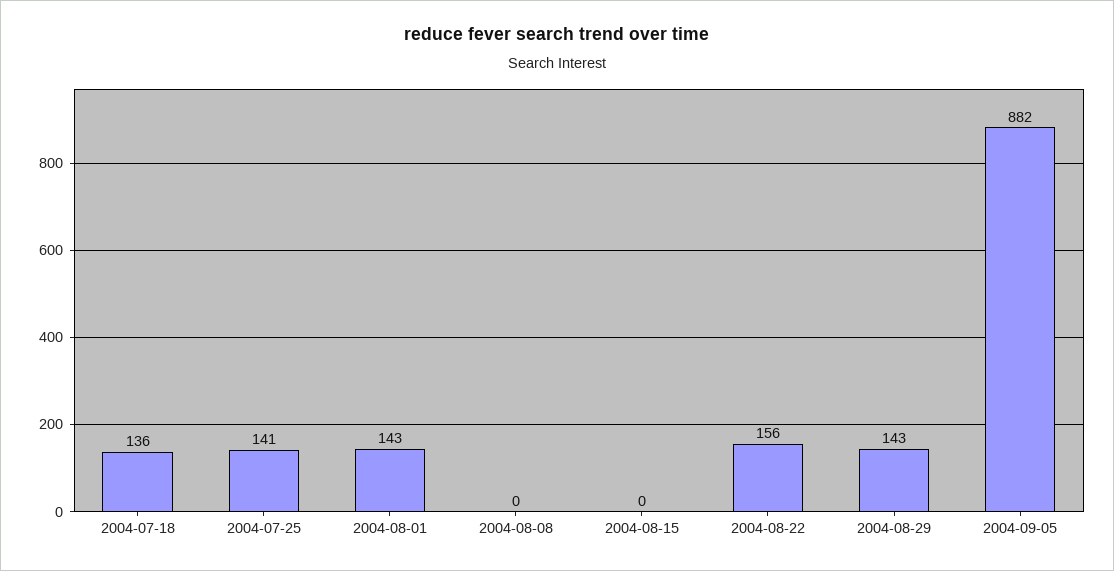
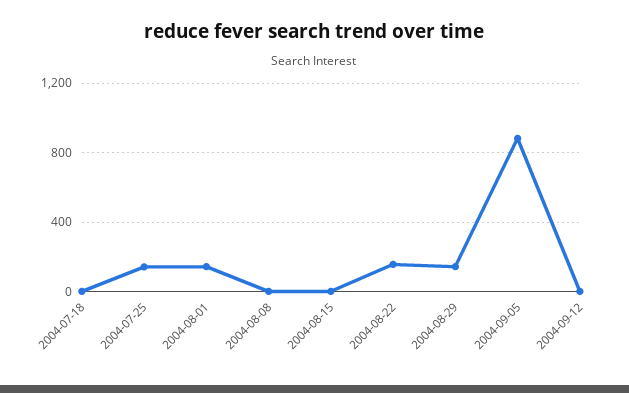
2004-07-18: 136 -> 0
2004-09-12: none -> 0

